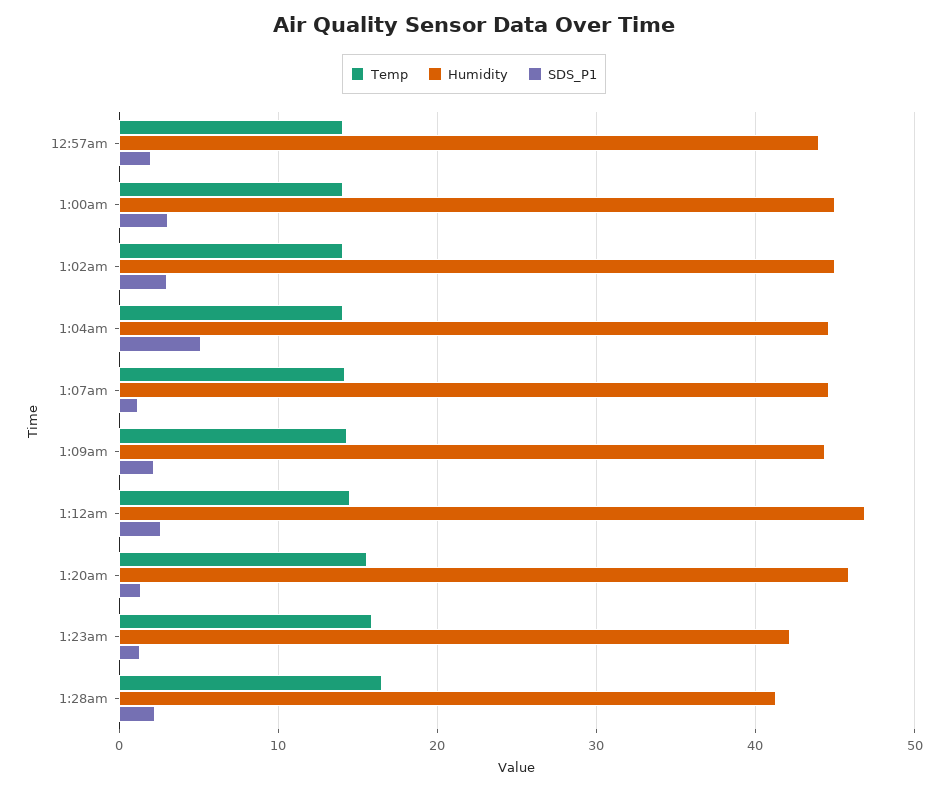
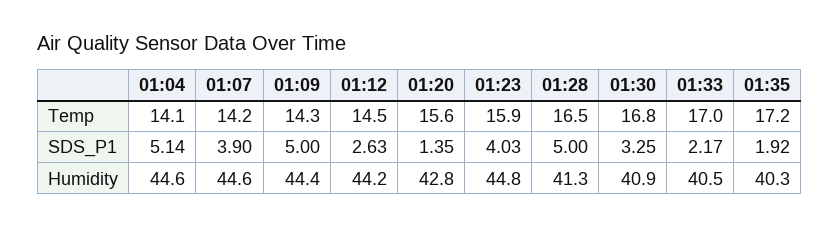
Temp, 12:57am: 14 -> none
Humidity, 12:57am: 44 -> none
SDS_P1, 12:57am: 2 -> none
Temp, 1:00am: 14 -> none
Humidity, 1:00am: 45 -> none
SDS_P1, 1:00am: 3 -> none
Temp, 1:02am: 14 -> none
Humidity, 1:02am: 45 -> none
SDS_P1, 1:02am: 3 -> none
SDS_P1, 1:07am: 1 -> 3.9
SDS_P1, 1:09am: 2 -> 5
Humidity, 1:12am: 47 -> 44.2
Humidity, 1:20am: 46 -> 42.8
Humidity, 1:23am: 42 -> 44.8
SDS_P1, 1:23am: 1 -> 4.03
SDS_P1, 1:28am: 2 -> 5
Temp, 01:30: none -> 16.8
Temp, 01:33: none -> 17
Temp, 01:35: none -> 17.2
SDS_P1, 01:30: none -> 3.25
SDS_P1, 01:33: none -> 2.17
SDS_P1, 01:35: none -> 1.92
Humidity, 01:30: none -> 40.9
Humidity, 01:33: none -> 40.5
Humidity, 01:35: none -> 40.3

